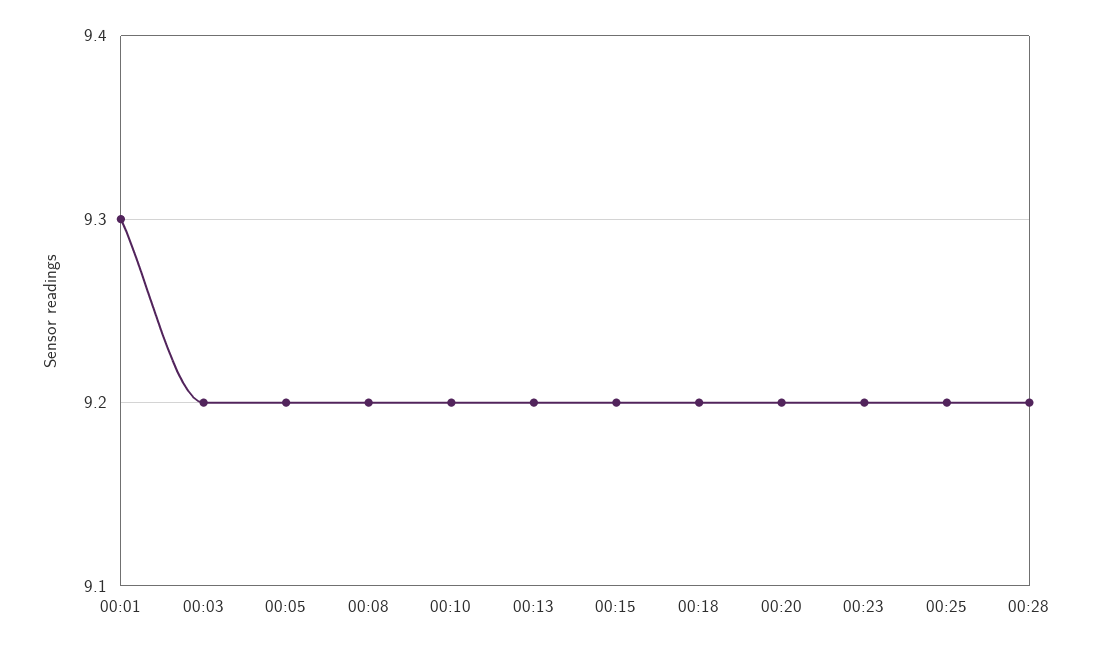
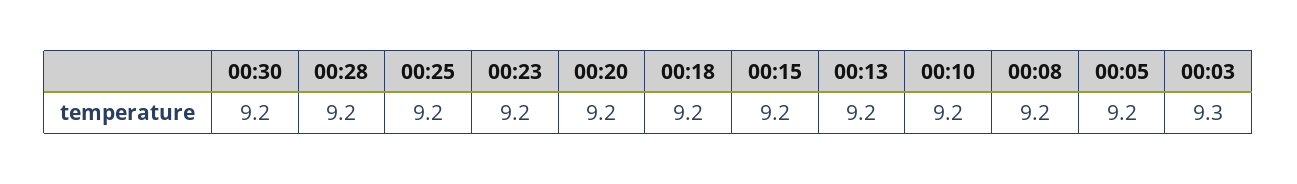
00:01: 9.3 -> none
00:03: 9.2 -> 9.3
00:30: none -> 9.2

